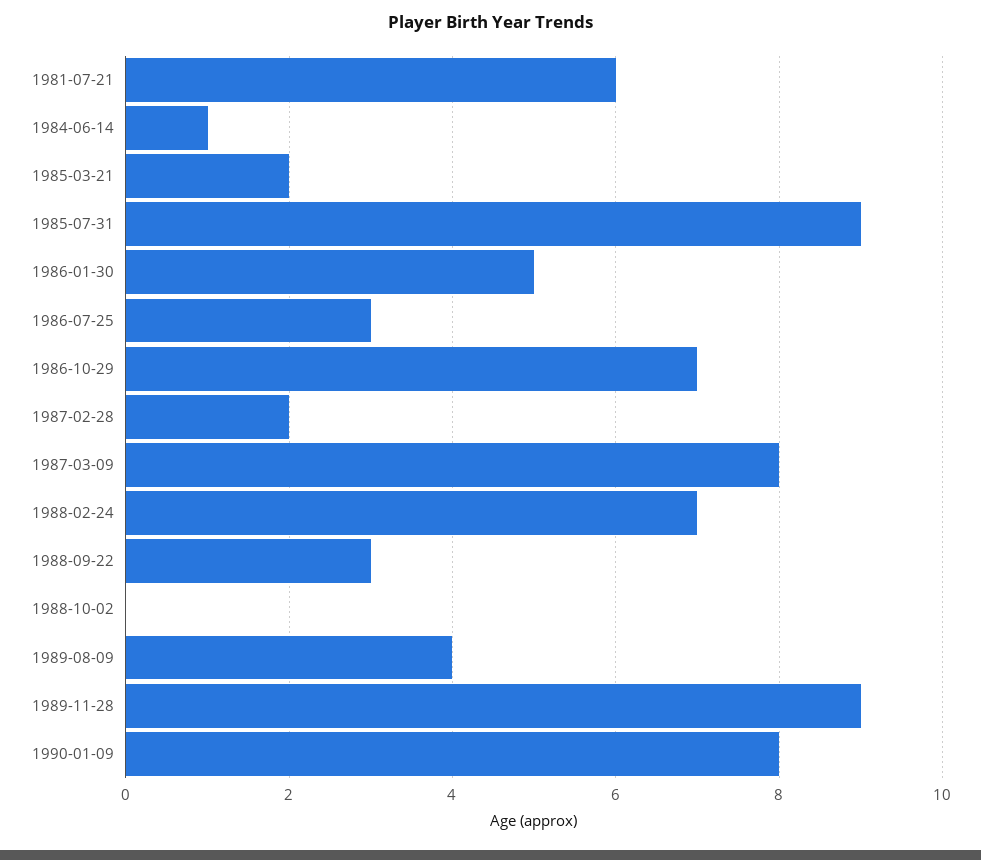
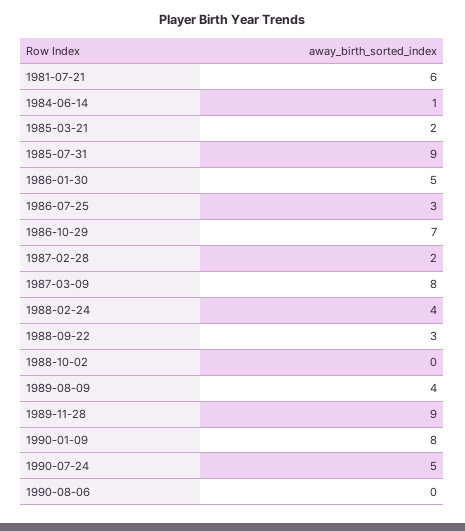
1988-02-24: 7 -> 4
1990-07-24: none -> 5
1990-08-06: none -> 0

